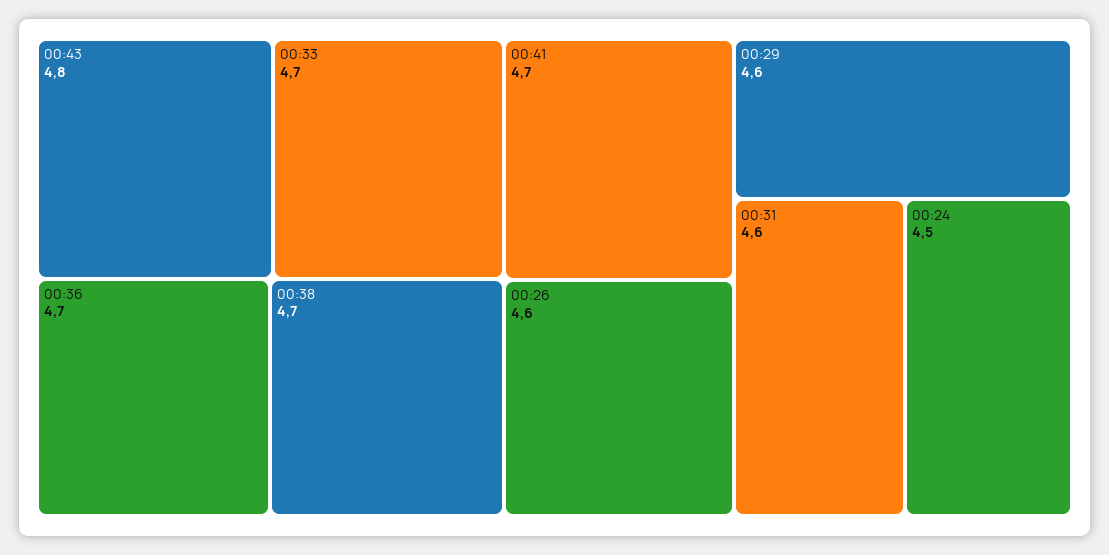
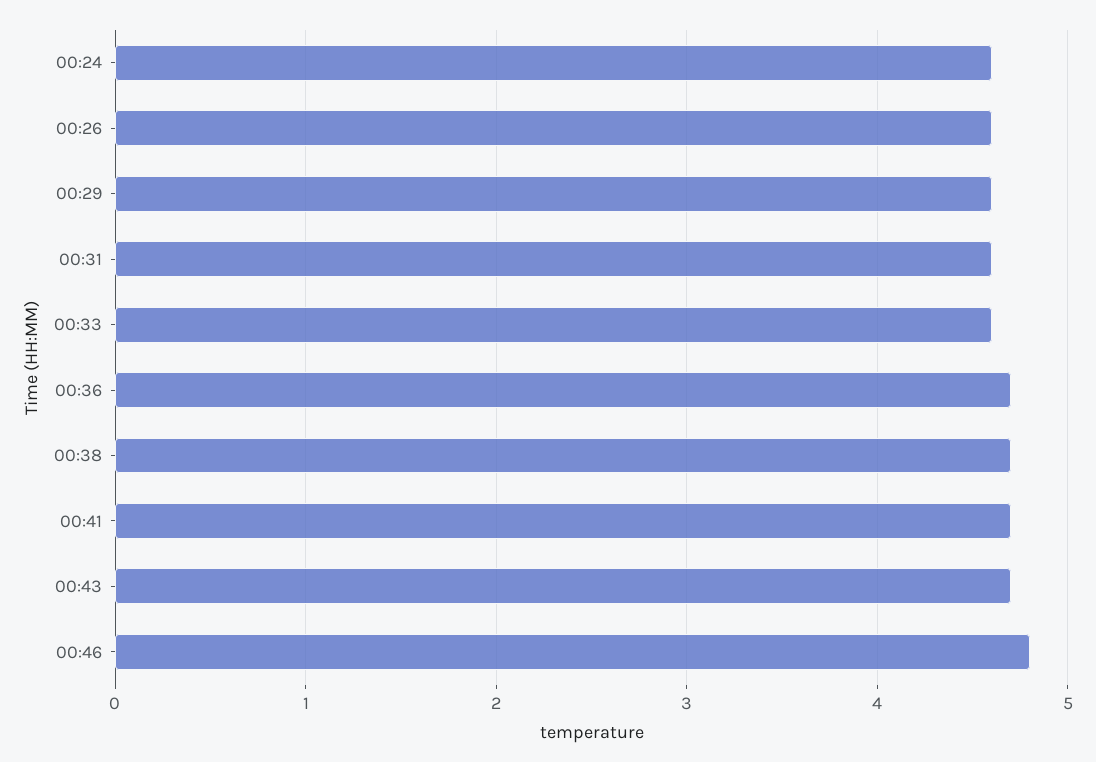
00:43: 4.8 -> 4.7
00:33: 4.7 -> 4.6
00:24: 4.5 -> 4.6
00:46: none -> 4.8

